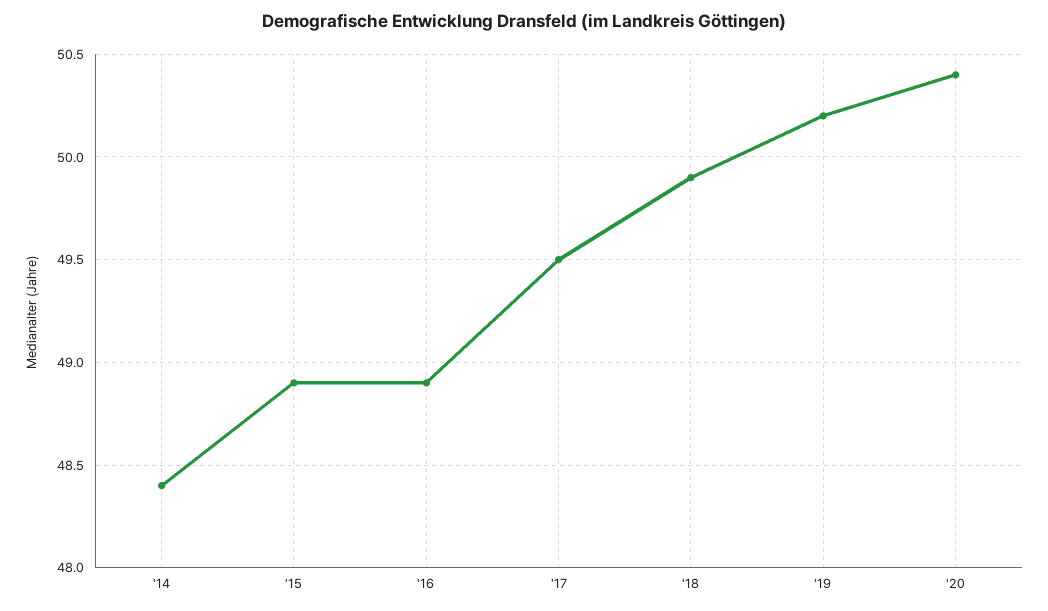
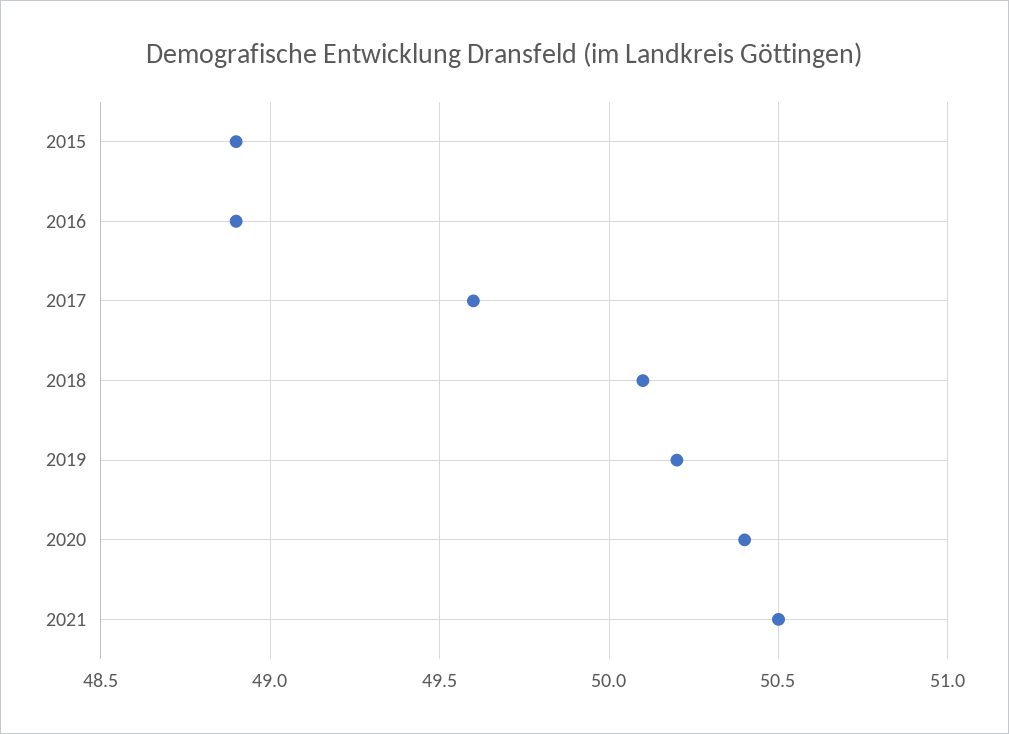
'14: 48.4 -> none
'17: 49.5 -> 49.6
'18: 49.9 -> 50.1
2021: none -> 50.5

